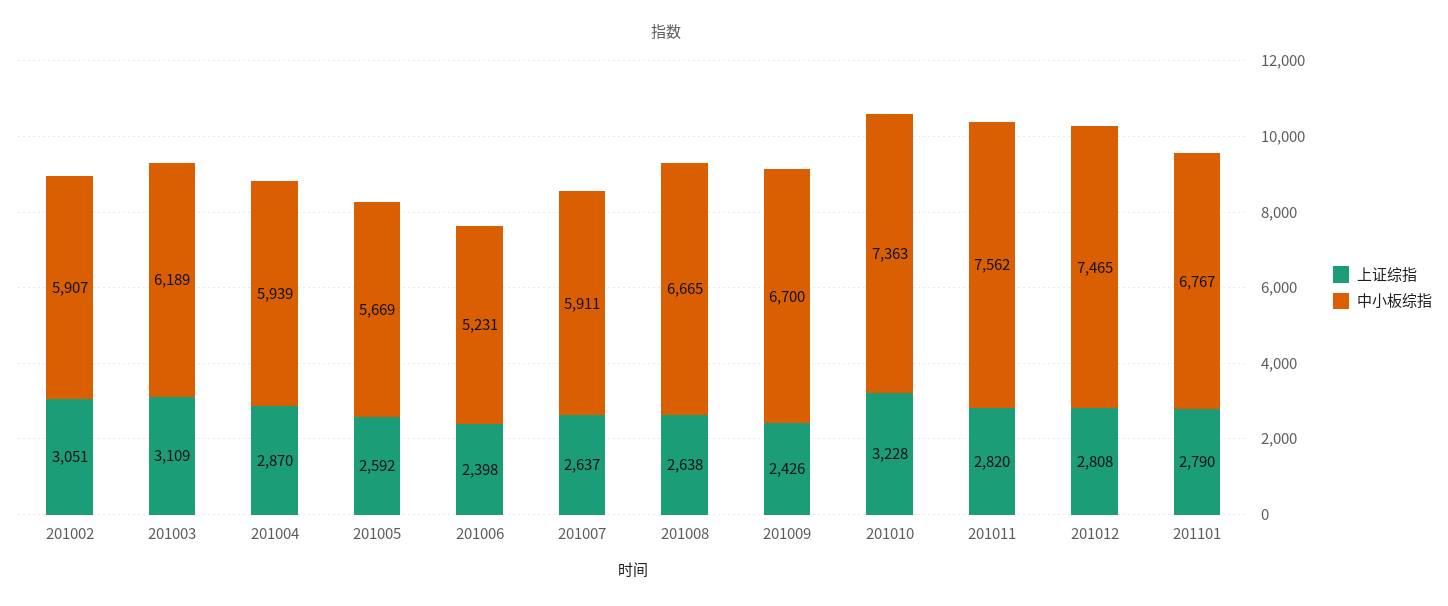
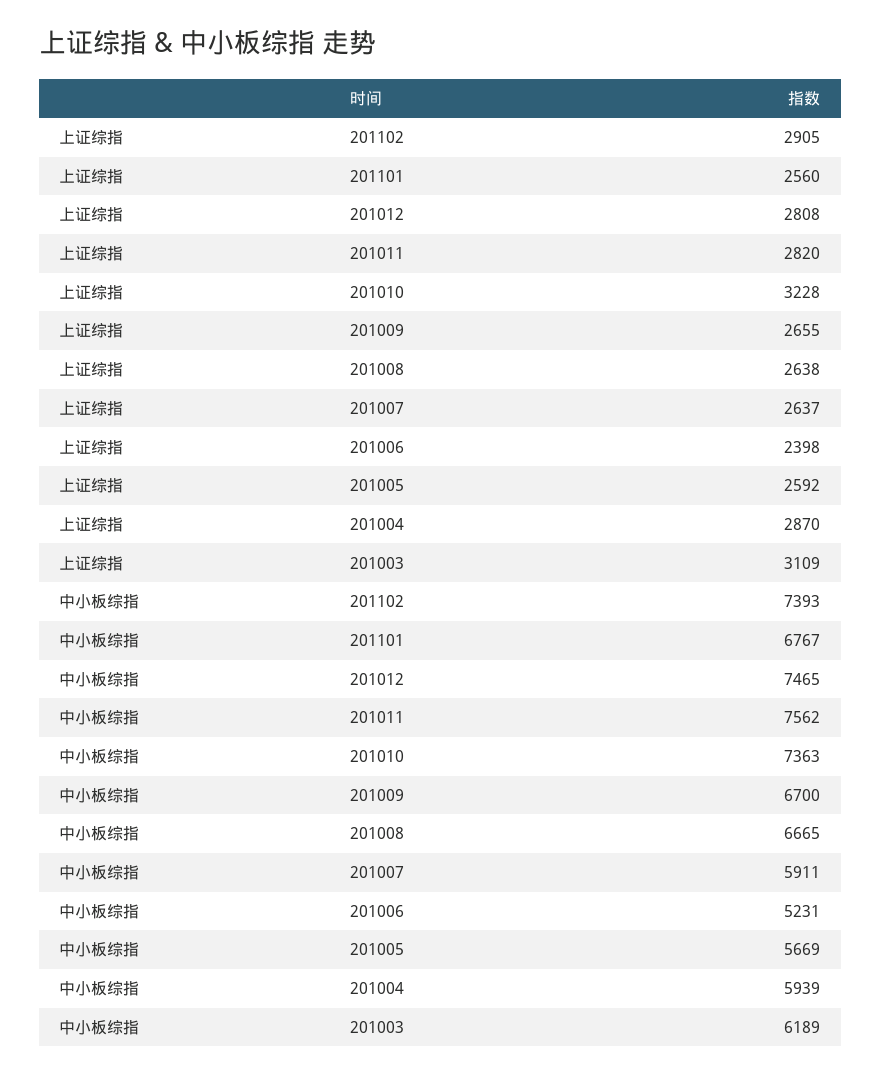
上证综指, 201002: 3051 -> none
中小板综指, 201002: 5907 -> none
上证综指, 201009: 2426 -> 2655
上证综指, 201101: 2790 -> 2560
上证综指, 201102: none -> 2905
中小板综指, 201102: none -> 7393

